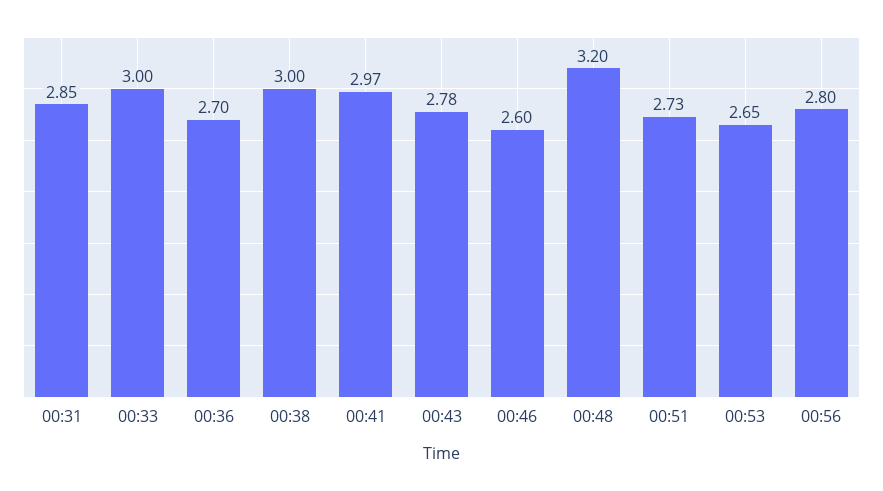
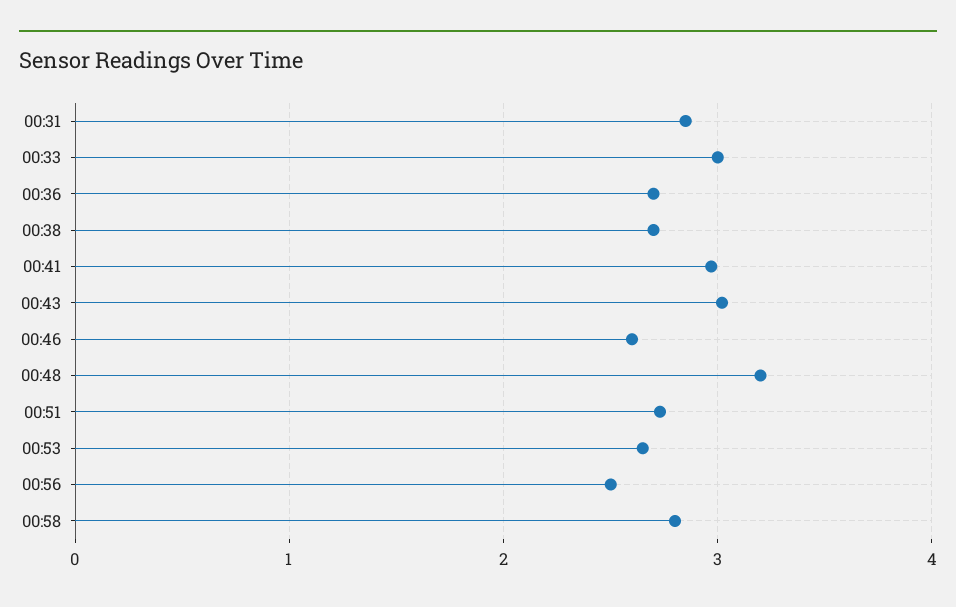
00:38: 3 -> 2.7
00:43: 2.78 -> 3
00:56: 2.8 -> 2.5
00:58: none -> 2.8

